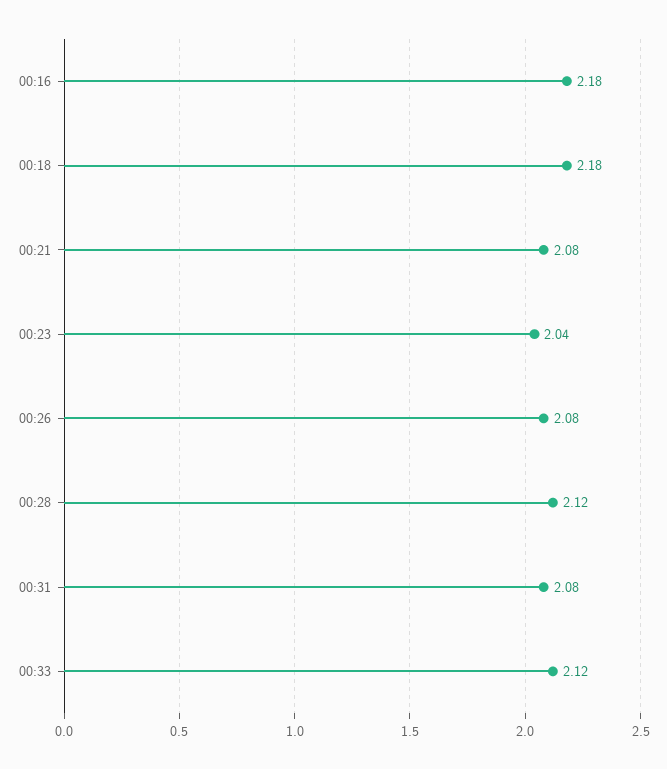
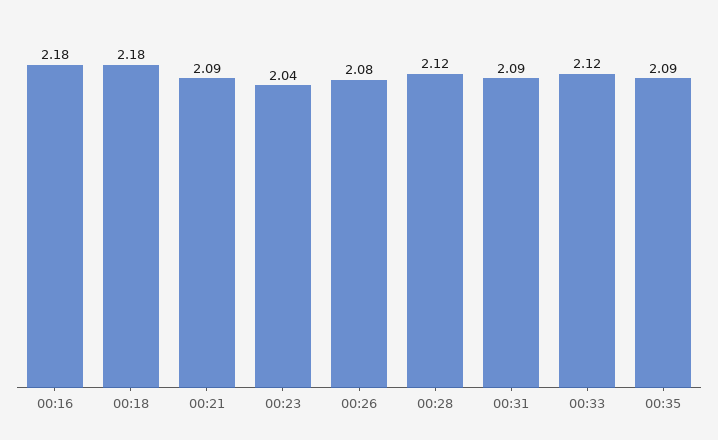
00:21: 2.08 -> 2.09
00:31: 2.08 -> 2.09
00:35: none -> 2.09

